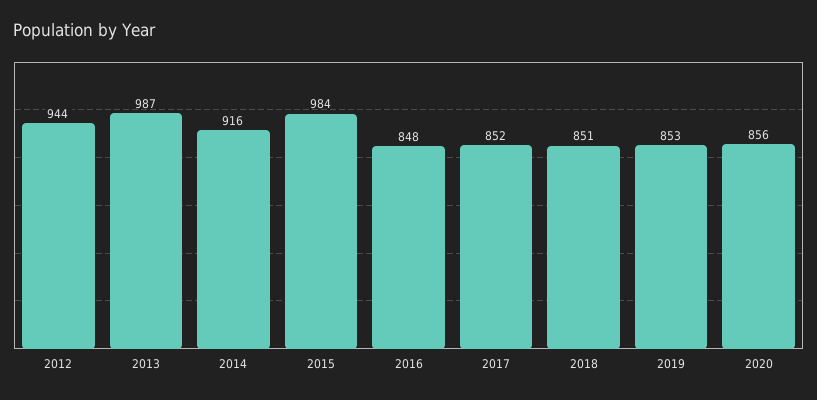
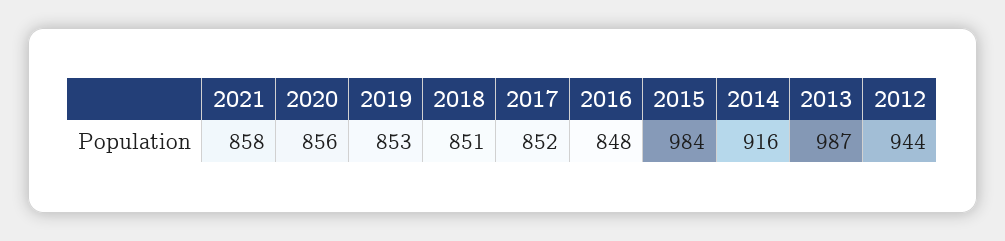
2021: none -> 858

